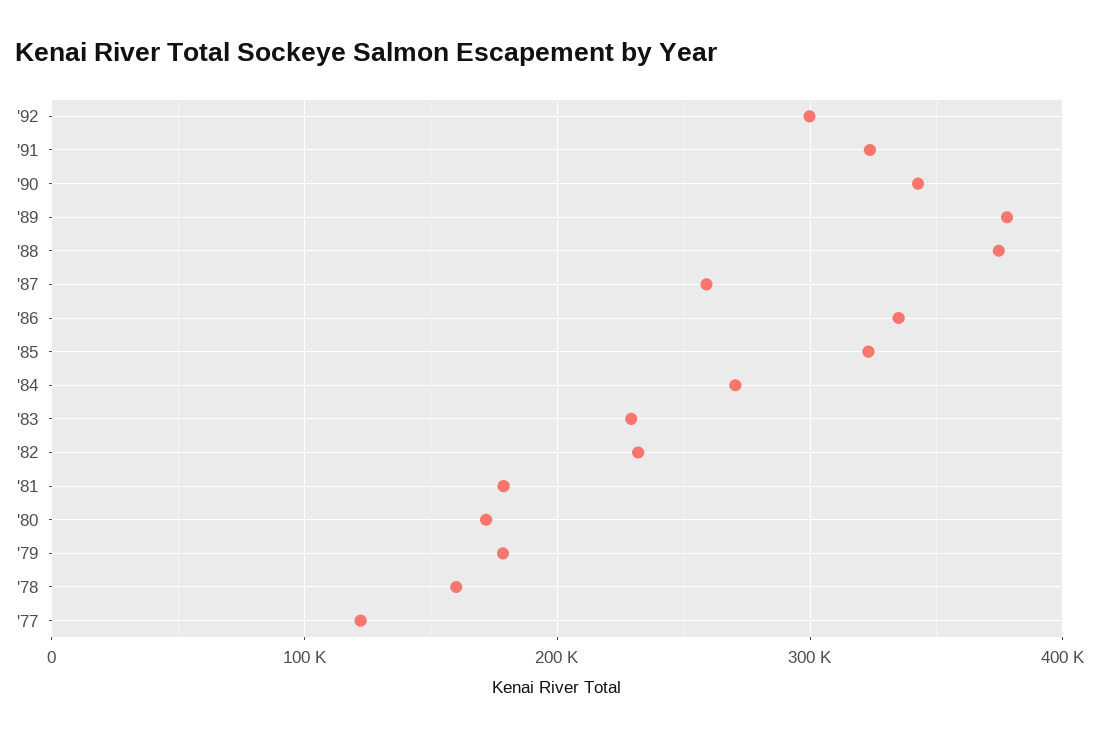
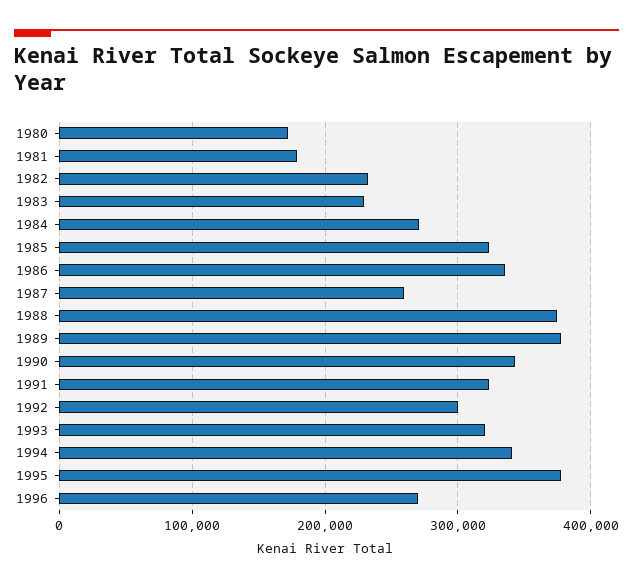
'79: 180000 -> none
'78: 160000 -> none
'77: 120000 -> none
1993: none -> 320000
1994: none -> 340000
1995: none -> 380000
1996: none -> 270000

